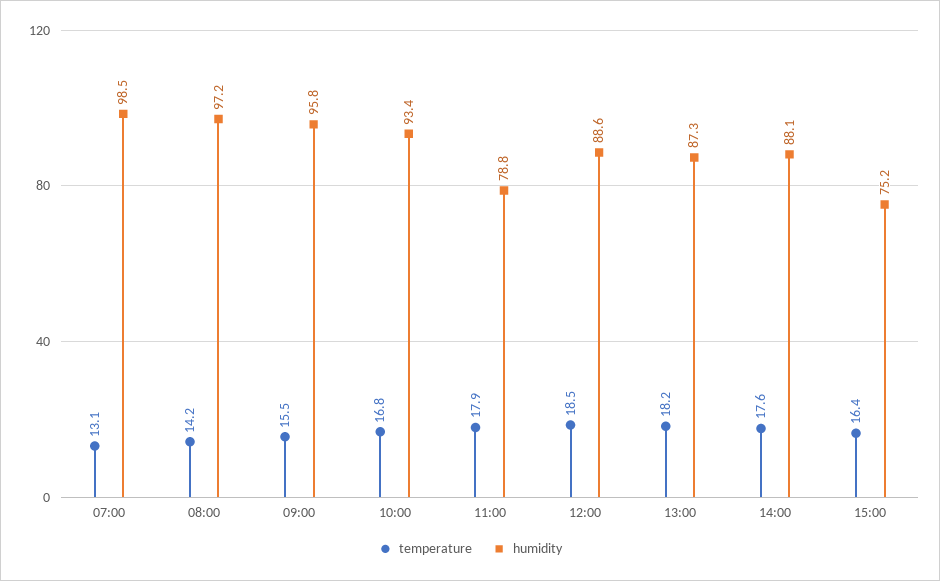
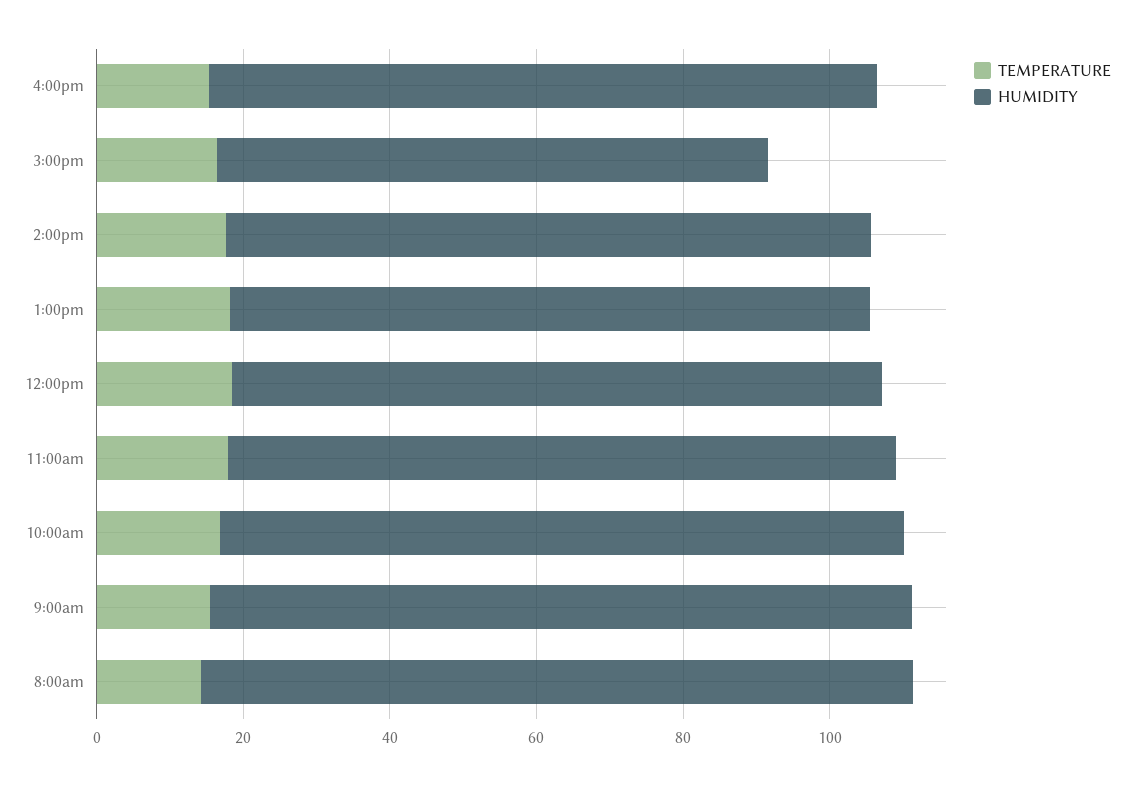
temperature, 07:00: 13.1 -> none
humidity, 07:00: 98.5 -> none
humidity, 11:00: 78.8 -> 90
temperature, 4:00pm: none -> 15
humidity, 4:00pm: none -> 90

